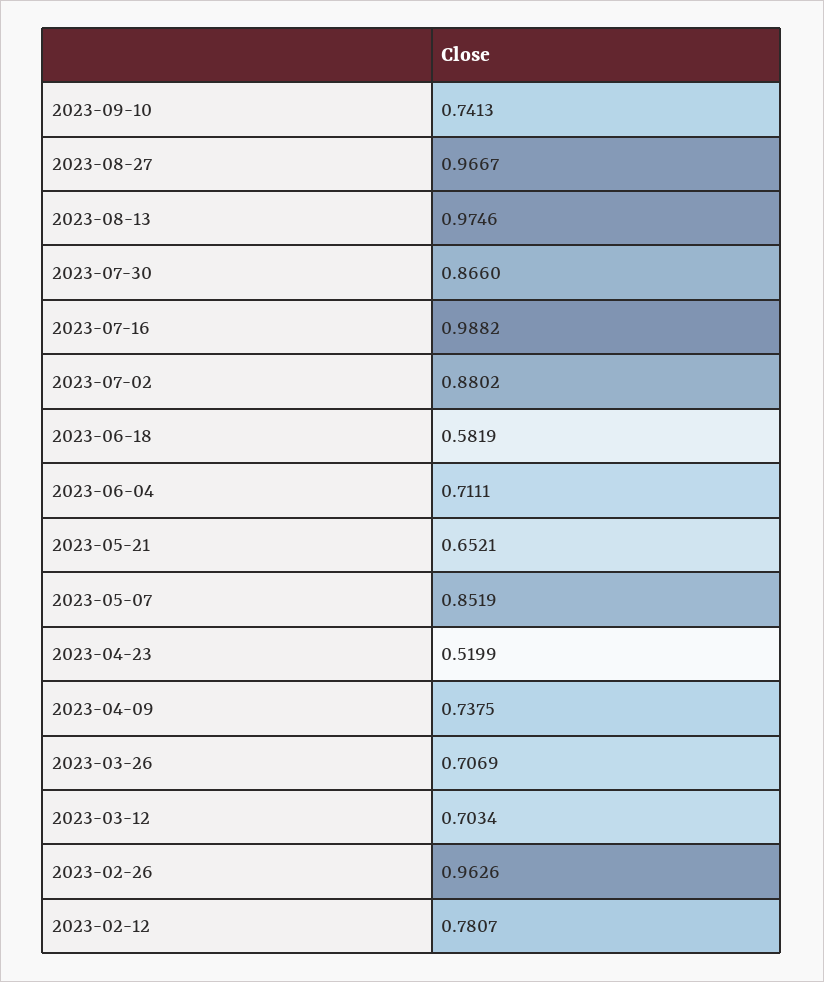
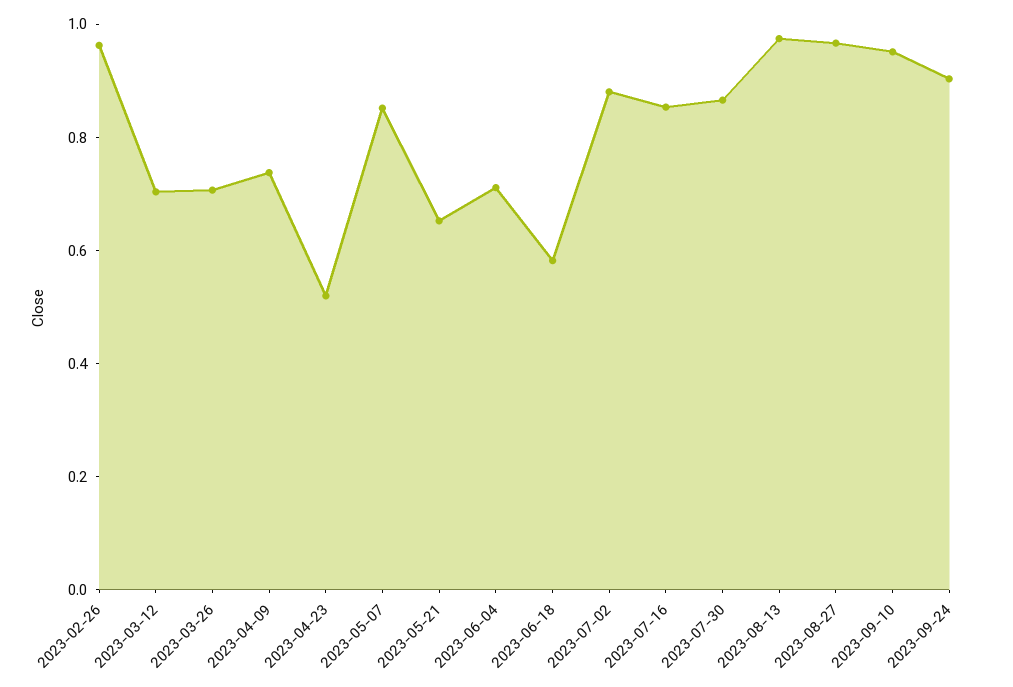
2023-09-10: 0.7413 -> 0.95
2023-07-16: 0.9882 -> 0.85
2023-02-12: 0.7807 -> none
2023-09-24: none -> 0.9

